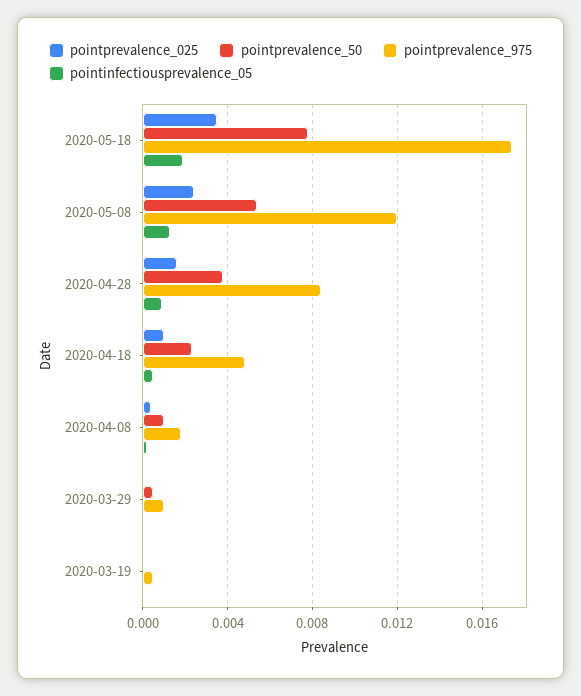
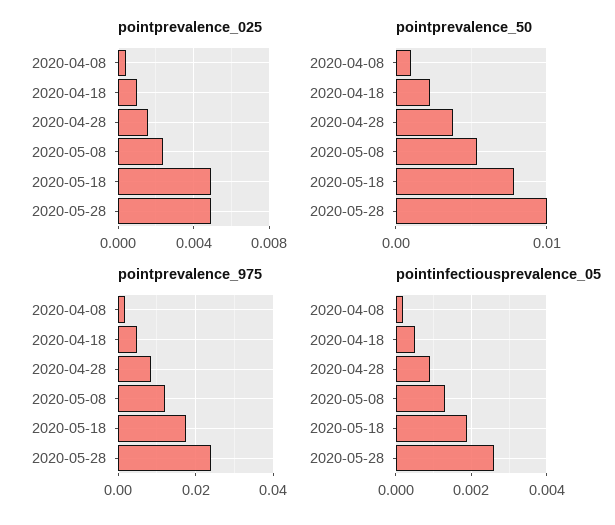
pointprevalence_025, 2020-05-18: 0.0035 -> 0.005
pointprevalence_025, 2020-03-29: 0 -> none
pointprevalence_50, 2020-03-29: 0.0005 -> none
pointprevalence_975, 2020-03-29: 0.001 -> none
pointinfectiousprevalence_05, 2020-03-29: 0 -> none
pointprevalence_025, 2020-03-19: 0 -> none
pointprevalence_50, 2020-03-19: 0 -> none
pointprevalence_975, 2020-03-19: 0.0005 -> none
pointinfectiousprevalence_05, 2020-03-19: 0 -> none
pointprevalence_025, 2020-05-28: none -> 0.005
pointprevalence_50, 2020-05-28: none -> 0.01
pointprevalence_975, 2020-05-28: none -> 0.024
pointinfectiousprevalence_05, 2020-05-28: none -> 0.0025

